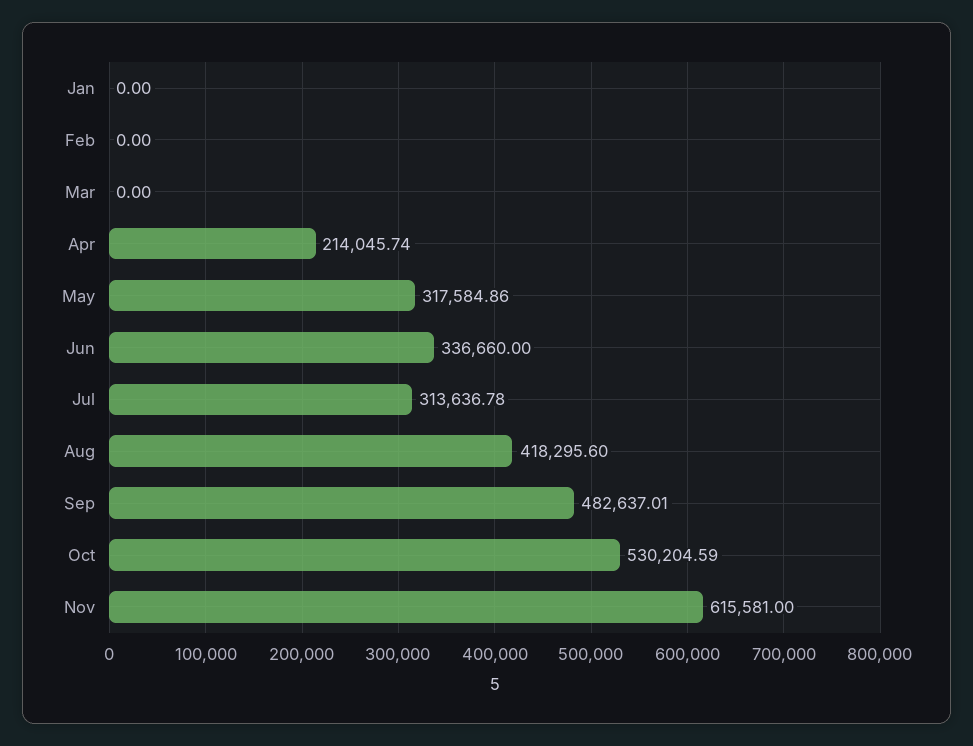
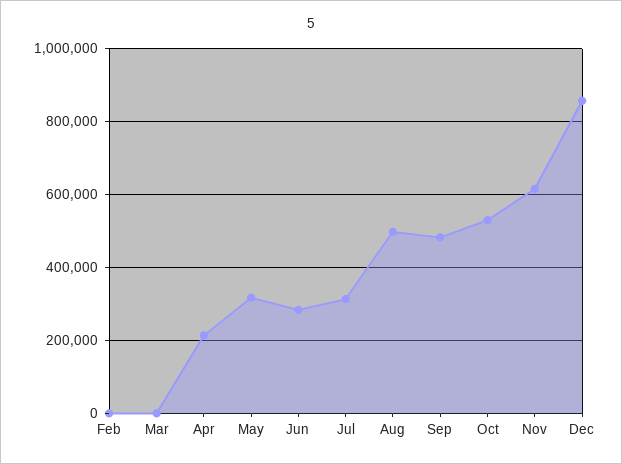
Jan: 0 -> none
Jun: 336660 -> 280000
Aug: 418295.6 -> 500000
Dec: none -> 860000

